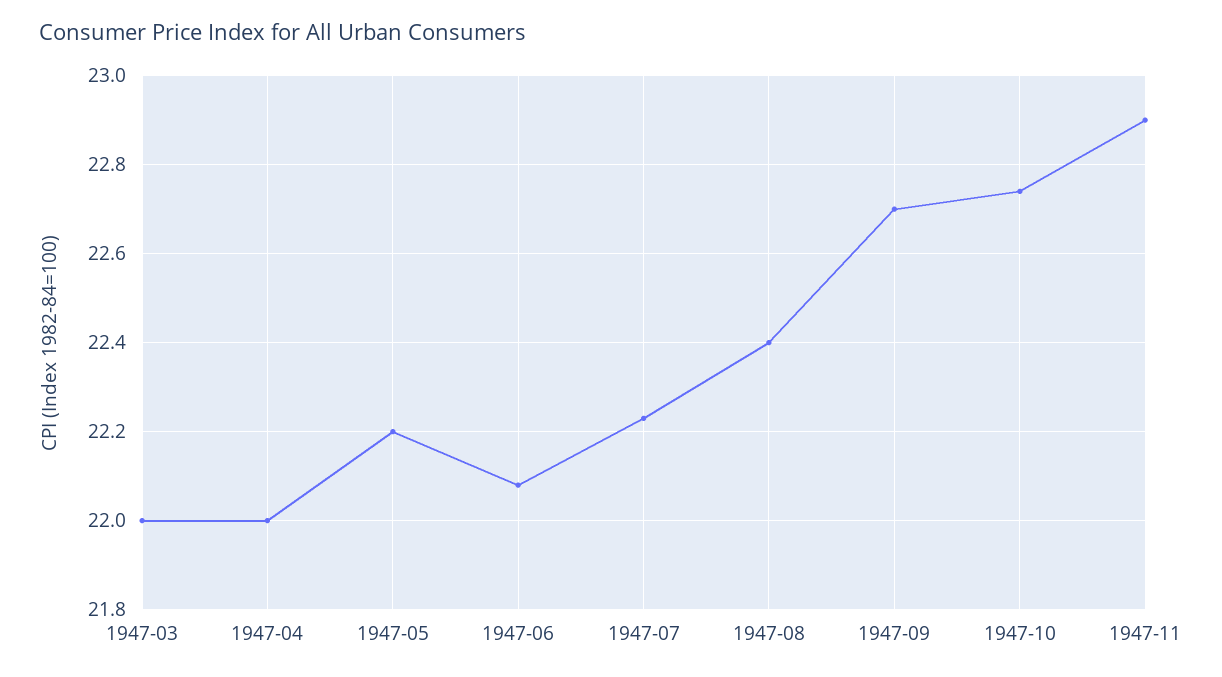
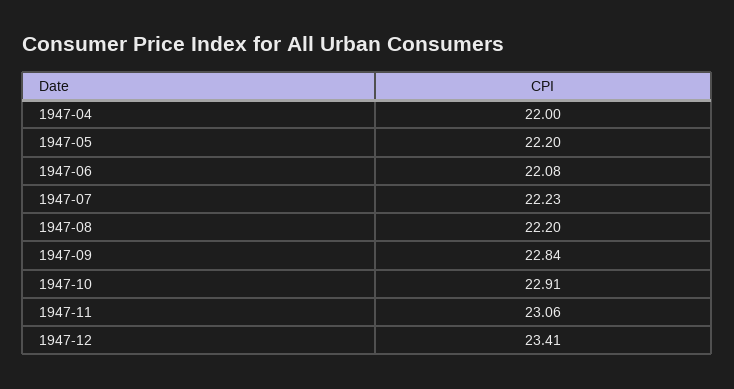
1947-03: 22 -> none
1947-08: 22.4 -> 22.2
1947-09: 22.7 -> 22.84
1947-10: 22.75 -> 22.91
1947-11: 22.9 -> 23.06
1947-12: none -> 23.41

